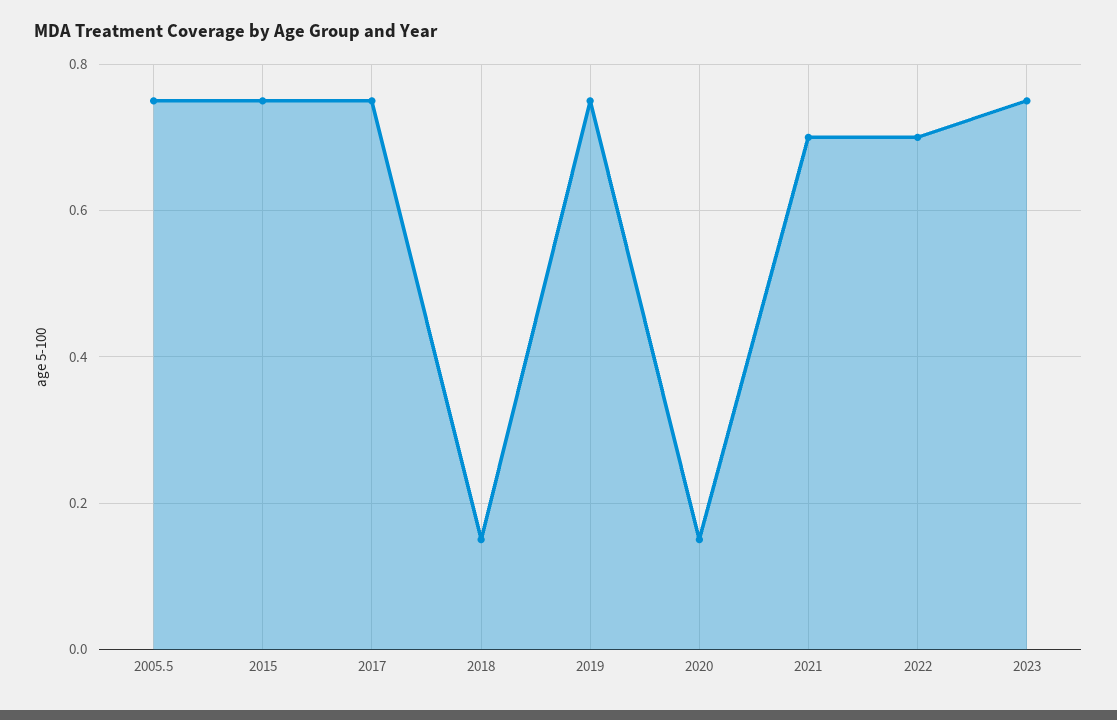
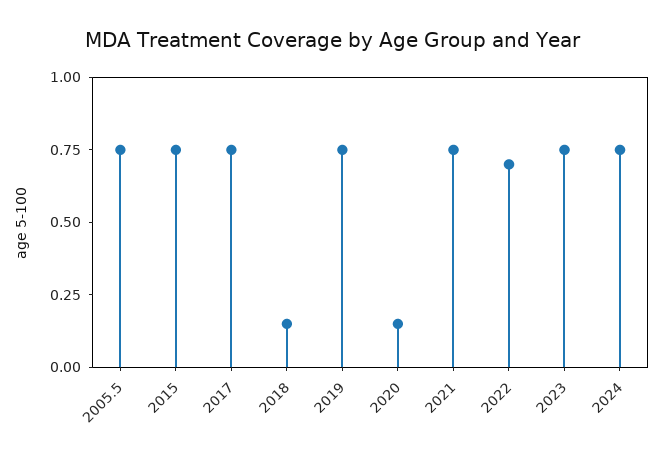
2021: 0.7 -> 0.75
2024: none -> 0.75

